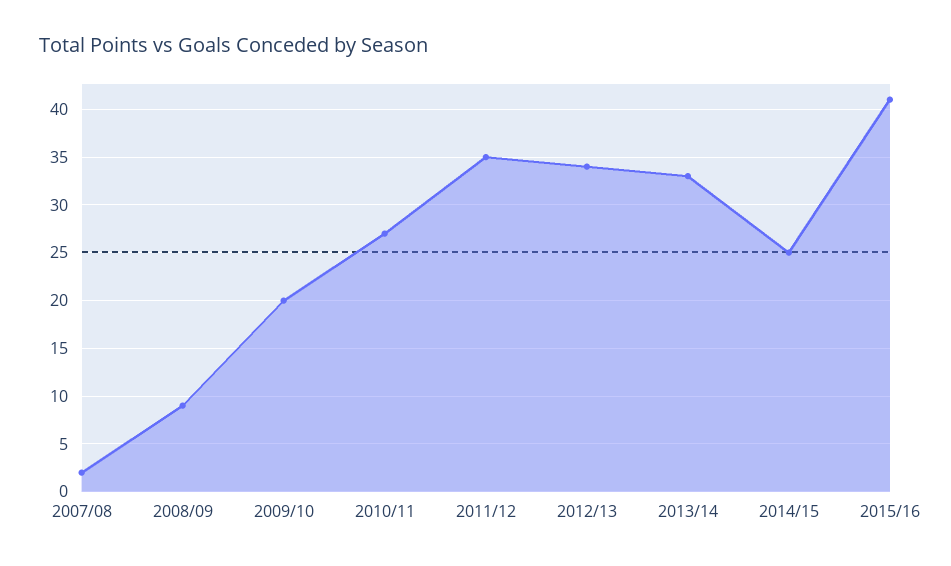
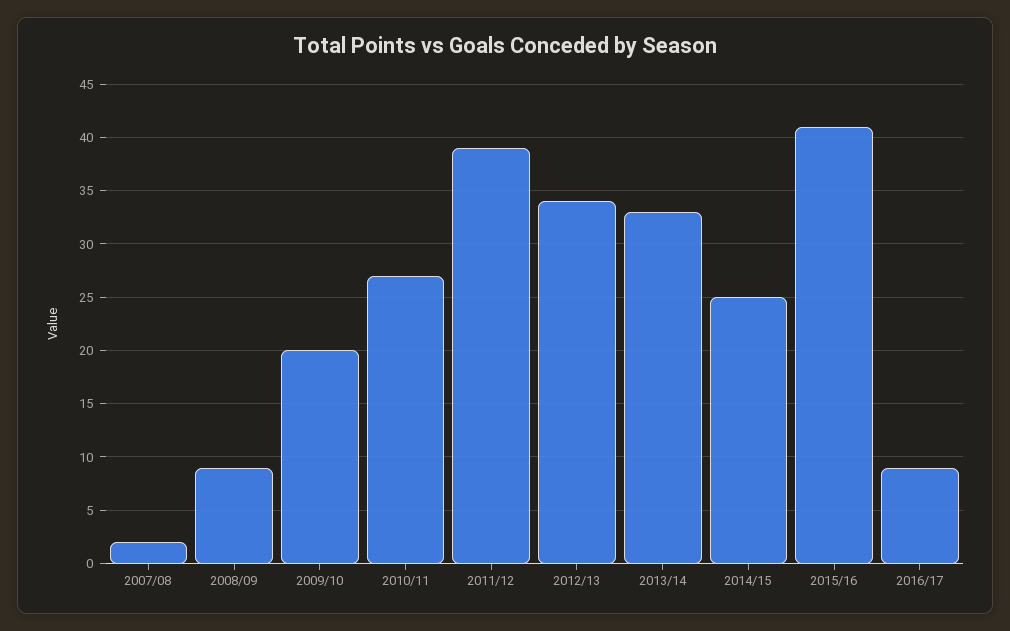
2011/12: 35 -> 39
2016/17: none -> 9

